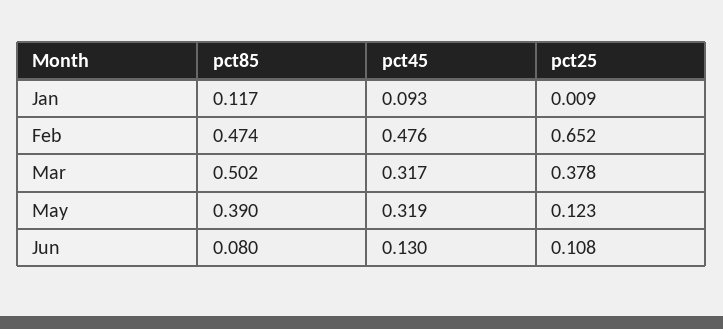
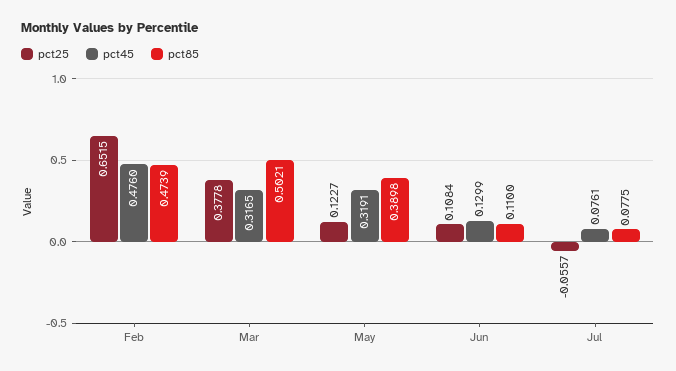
pct85, Jan: 0.117 -> none
pct45, Jan: 0.093 -> none
pct25, Jan: 0.009 -> none
pct85, Jun: 0.08 -> 0.11
pct25, Jul: none -> -0.0557
pct45, Jul: none -> 0.0761
pct85, Jul: none -> 0.0775

